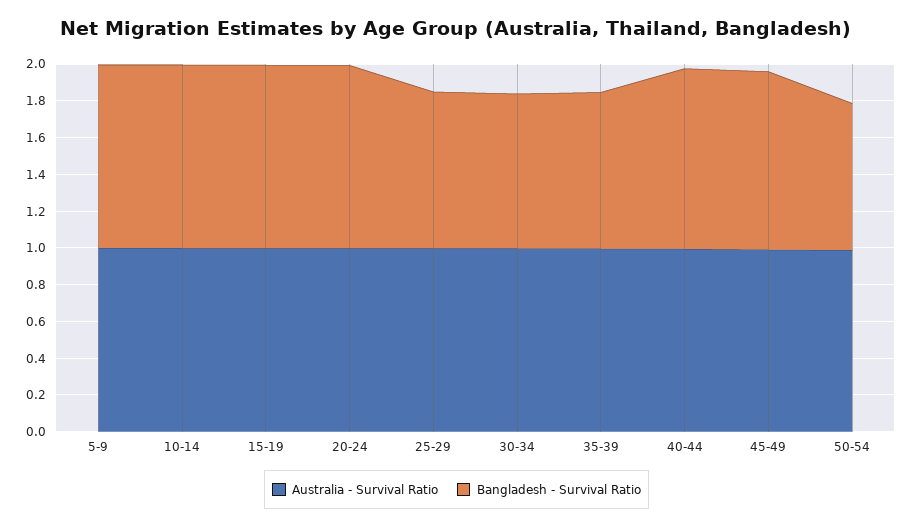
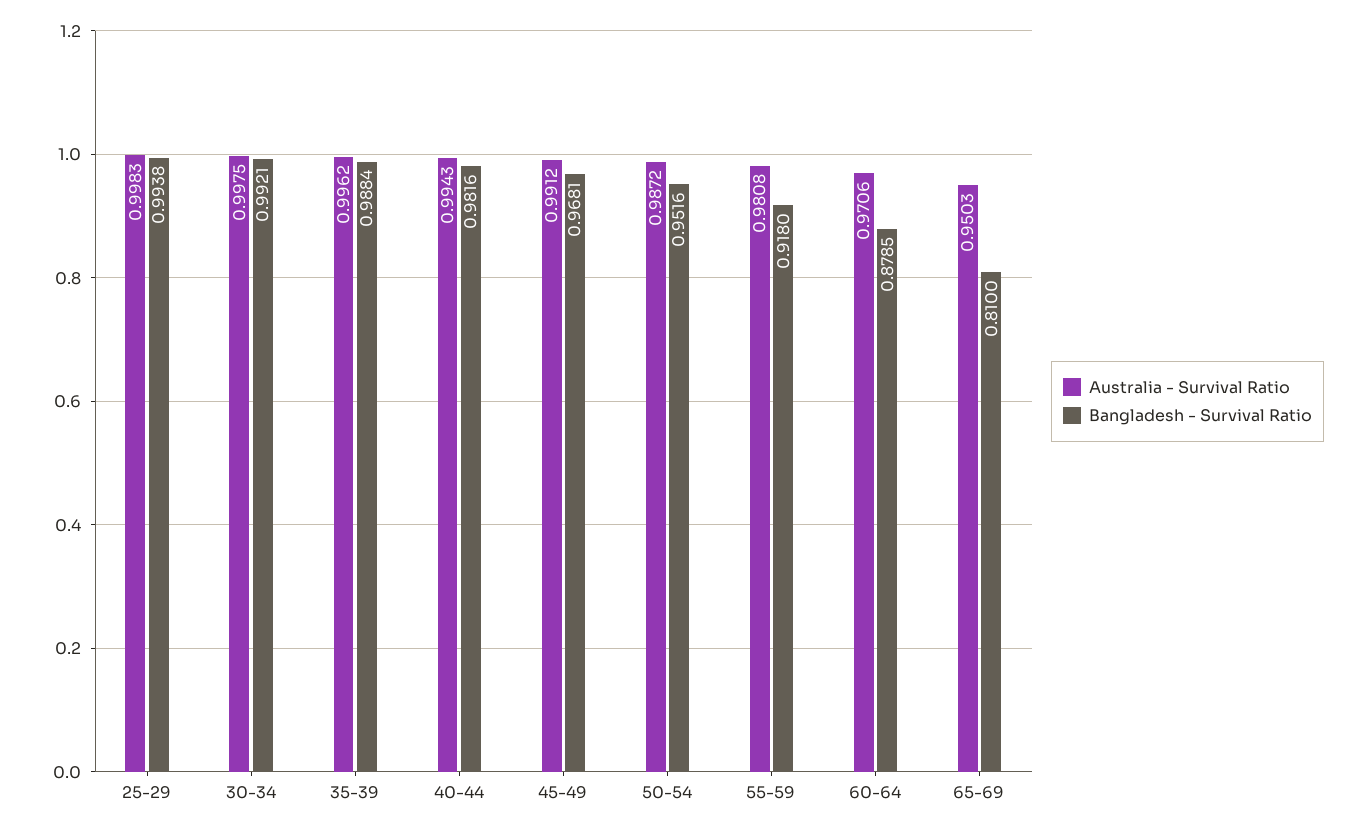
Australia - Survival Ratio, 5-9: 1 -> none
Bangladesh - Survival Ratio, 5-9: 1 -> none
Australia - Survival Ratio, 10-14: 1 -> none
Bangladesh - Survival Ratio, 10-14: 1 -> none
Australia - Survival Ratio, 15-19: 1 -> none
Bangladesh - Survival Ratio, 15-19: 1 -> none
Australia - Survival Ratio, 20-24: 1 -> none
Bangladesh - Survival Ratio, 20-24: 1 -> none
Bangladesh - Survival Ratio, 25-29: 0.85 -> 0.9938
Bangladesh - Survival Ratio, 30-34: 0.85 -> 0.9921
Bangladesh - Survival Ratio, 35-39: 0.85 -> 0.9884
Bangladesh - Survival Ratio, 50-54: 0.8 -> 0.9516
Australia - Survival Ratio, 55-59: none -> 0.9808
Bangladesh - Survival Ratio, 55-59: none -> 0.918
Australia - Survival Ratio, 60-64: none -> 0.9706
Bangladesh - Survival Ratio, 60-64: none -> 0.8785
Australia - Survival Ratio, 65-69: none -> 0.9503
Bangladesh - Survival Ratio, 65-69: none -> 0.81

